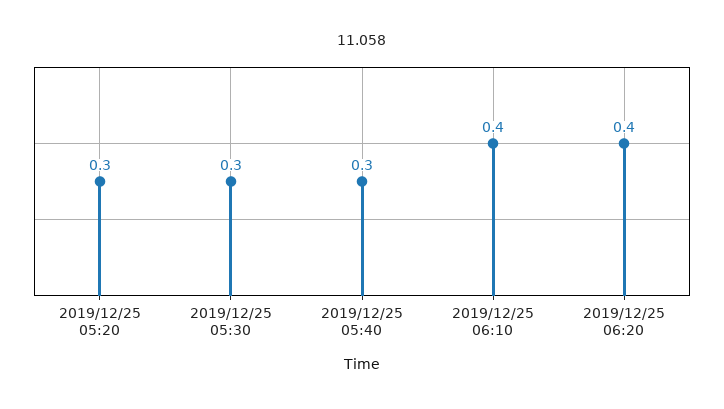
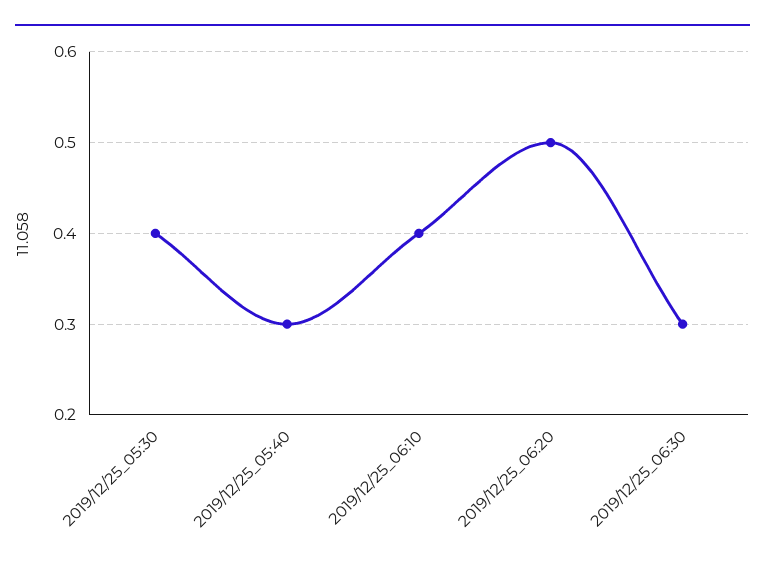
2019/12/25 05:20: 0.3 -> none
2019/12/25 05:30: 0.3 -> 0.4
2019/12/25 06:20: 0.4 -> 0.5
2019/12/25_06:30: none -> 0.3

